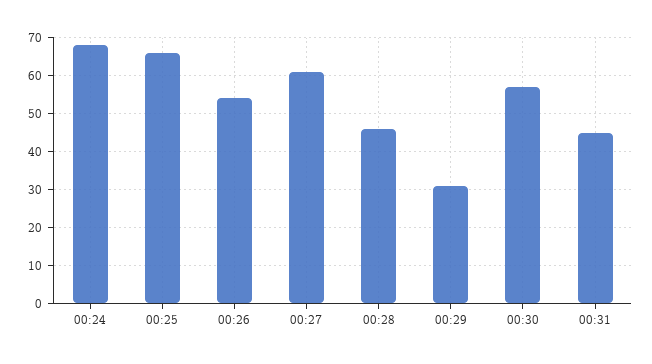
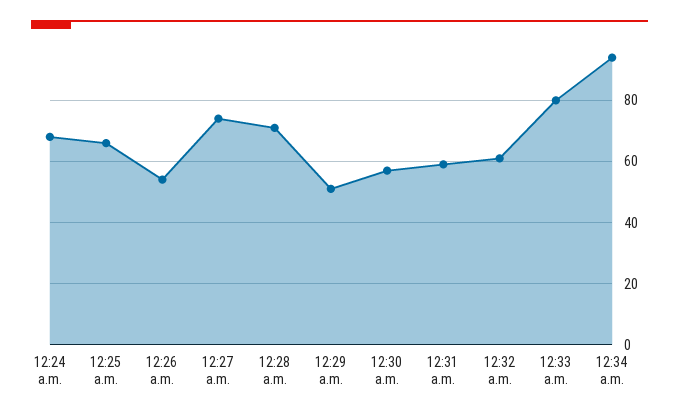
00:27: 60 -> 75
00:28: 45 -> 70
00:29: 30 -> 50
00:31: 45 -> 60
12:32 a.m.: none -> 60
12:33 a.m.: none -> 80
12:34 a.m.: none -> 95

